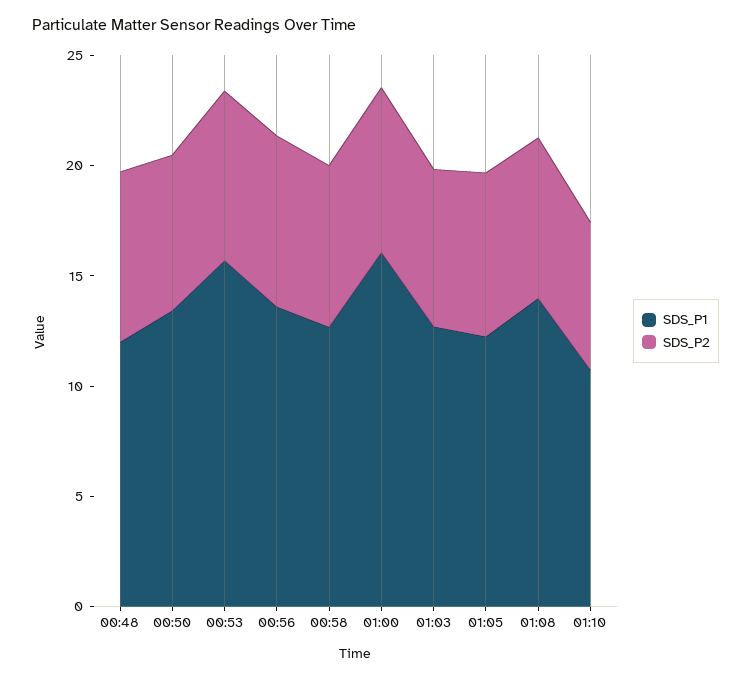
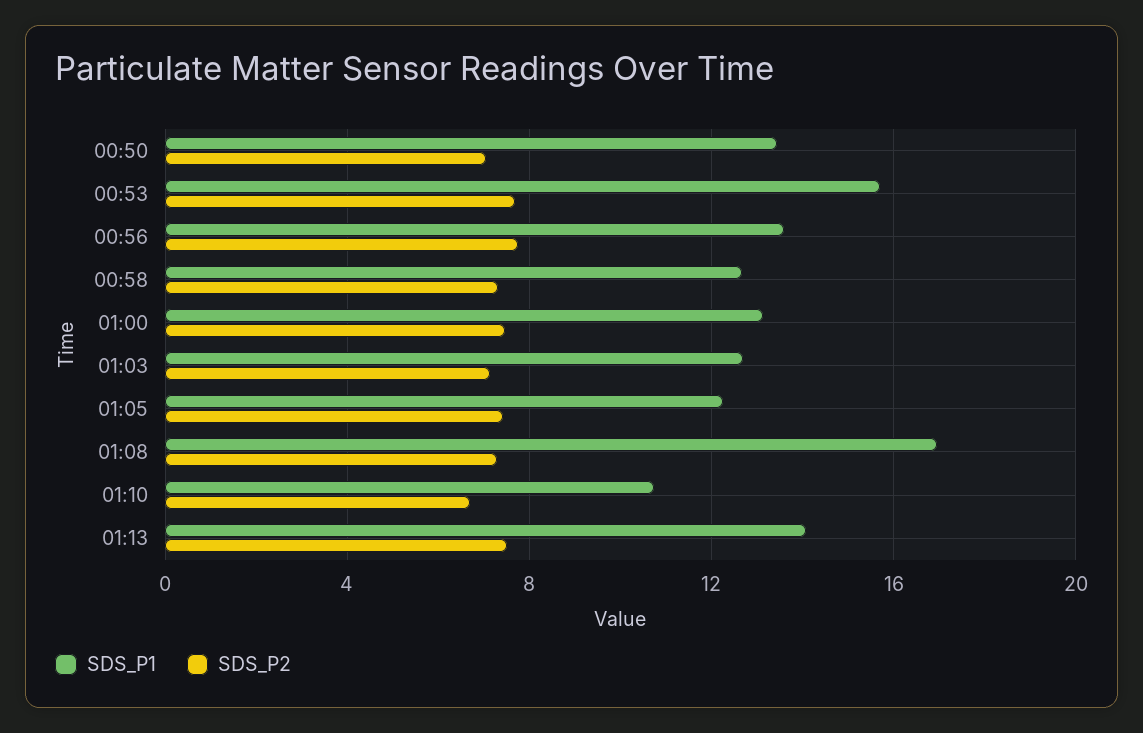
SDS_P1, 00:48: 12 -> none
SDS_P2, 00:48: 8 -> none
SDS_P1, 01:00: 16 -> 13
SDS_P1, 01:08: 14 -> 17
SDS_P1, 01:13: none -> 14
SDS_P2, 01:13: none -> 7.5

